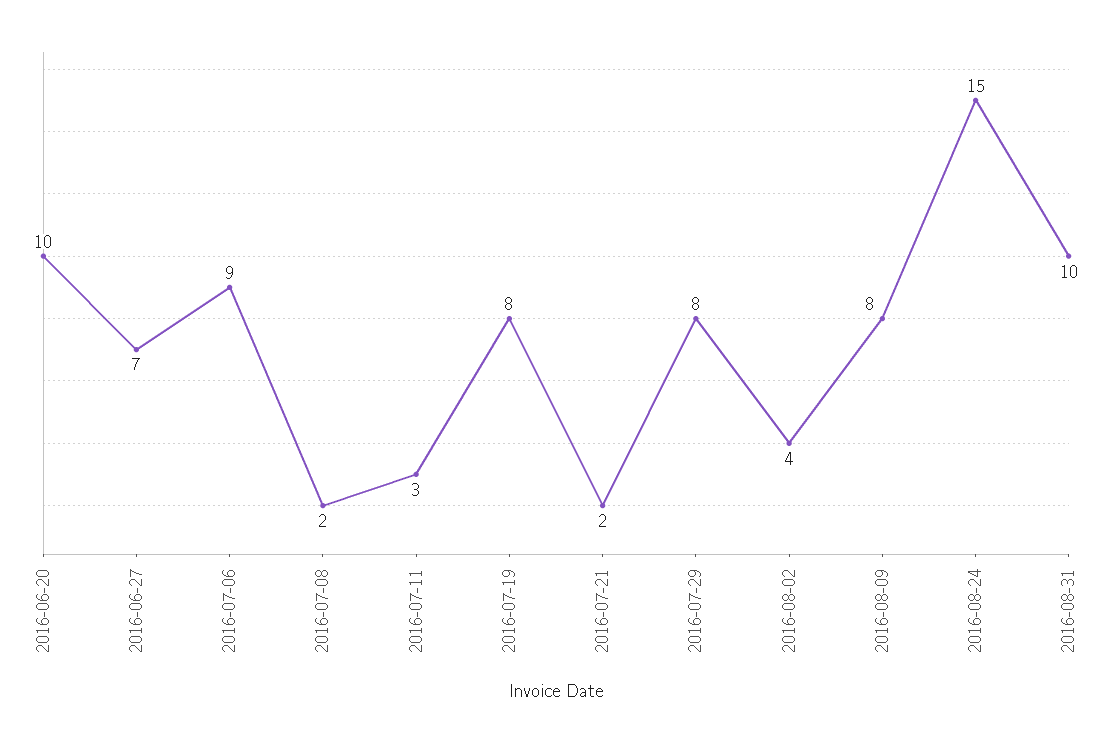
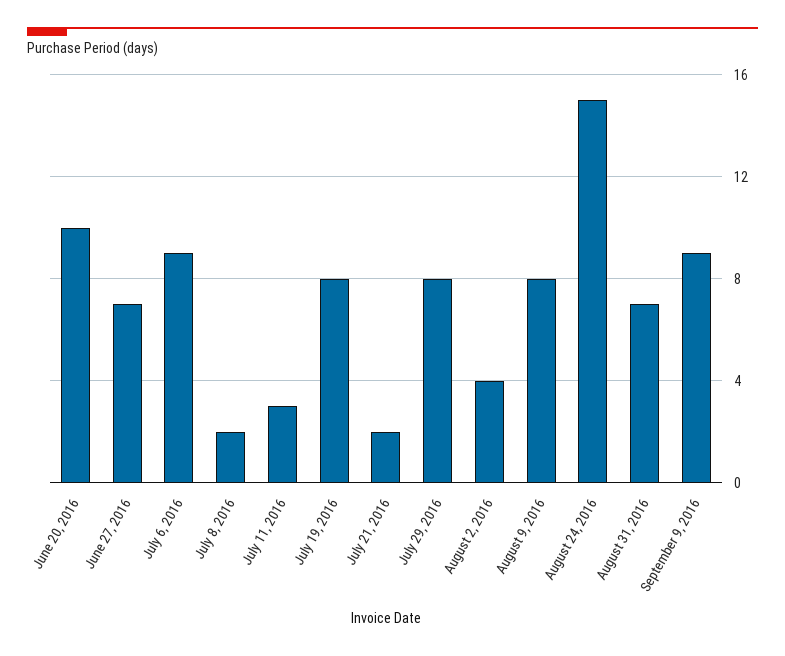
2016-08-31: 10 -> 7
September 9, 2016: none -> 9

